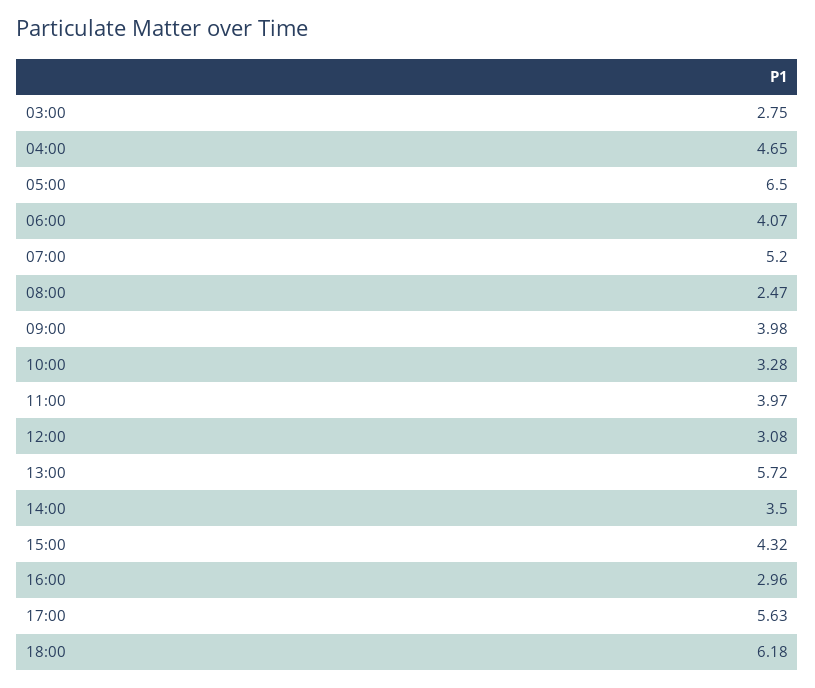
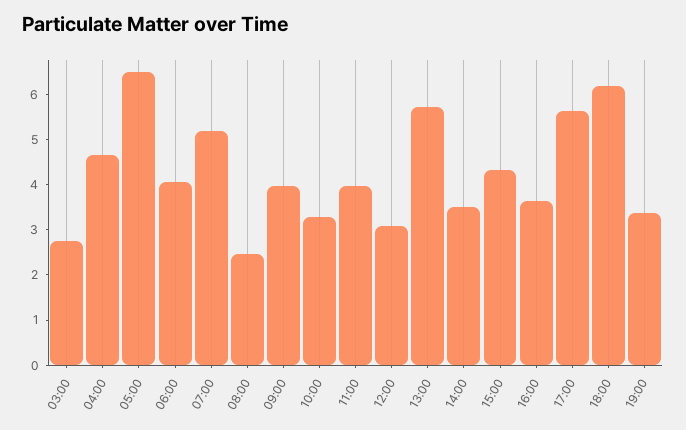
16:00: 2.96 -> 3.6
19:00: none -> 3.4

